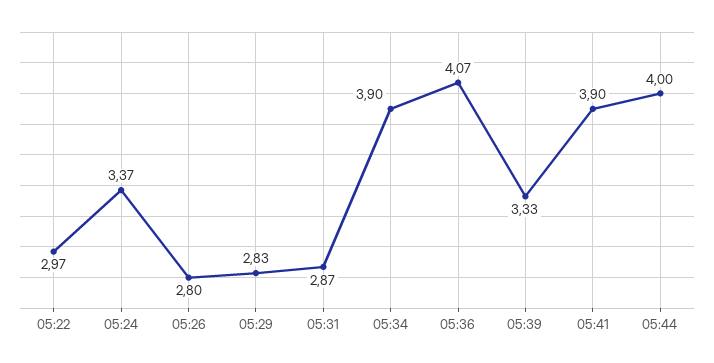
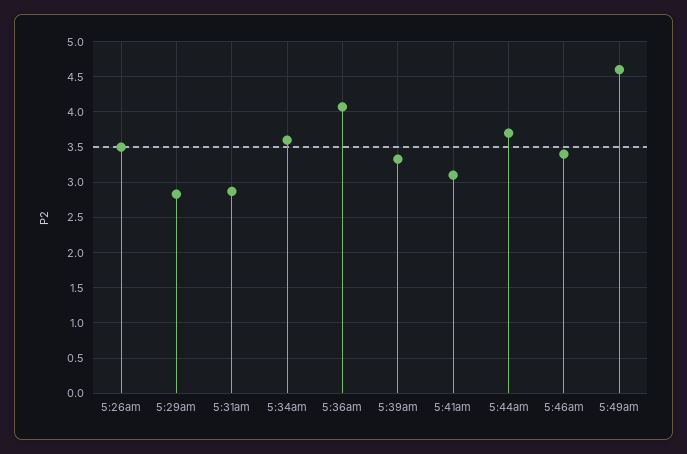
05:22: 2.97 -> none
05:24: 3.37 -> none
05:26: 2.8 -> 3.5
05:34: 3.9 -> 3.6
05:41: 3.9 -> 3.1
05:44: 4 -> 3.7
5:46am: none -> 3.4
5:49am: none -> 4.6

